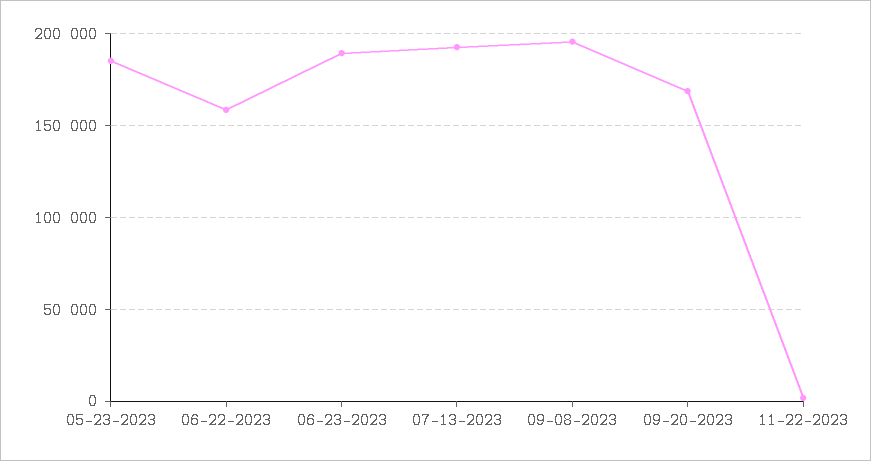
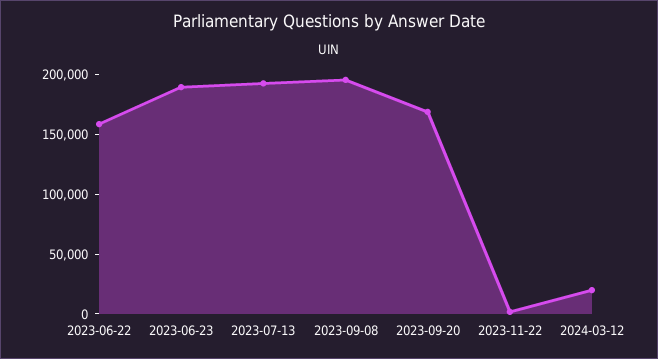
05-23-2023: 185000 -> none
2024-03-12: none -> 20000

